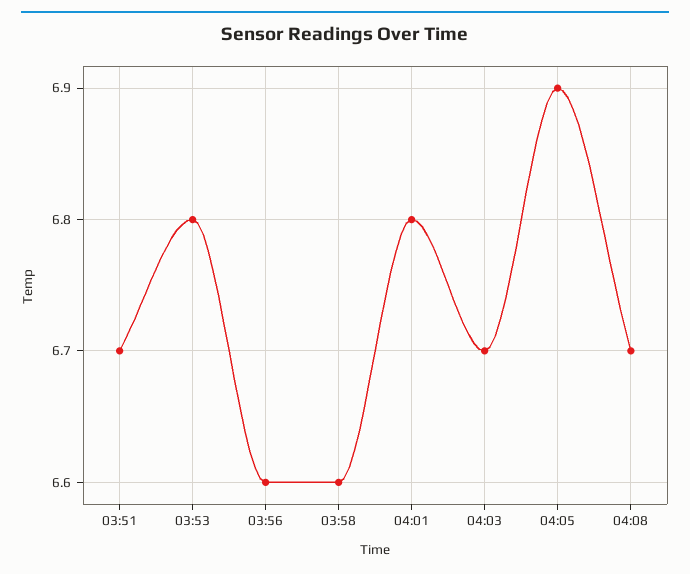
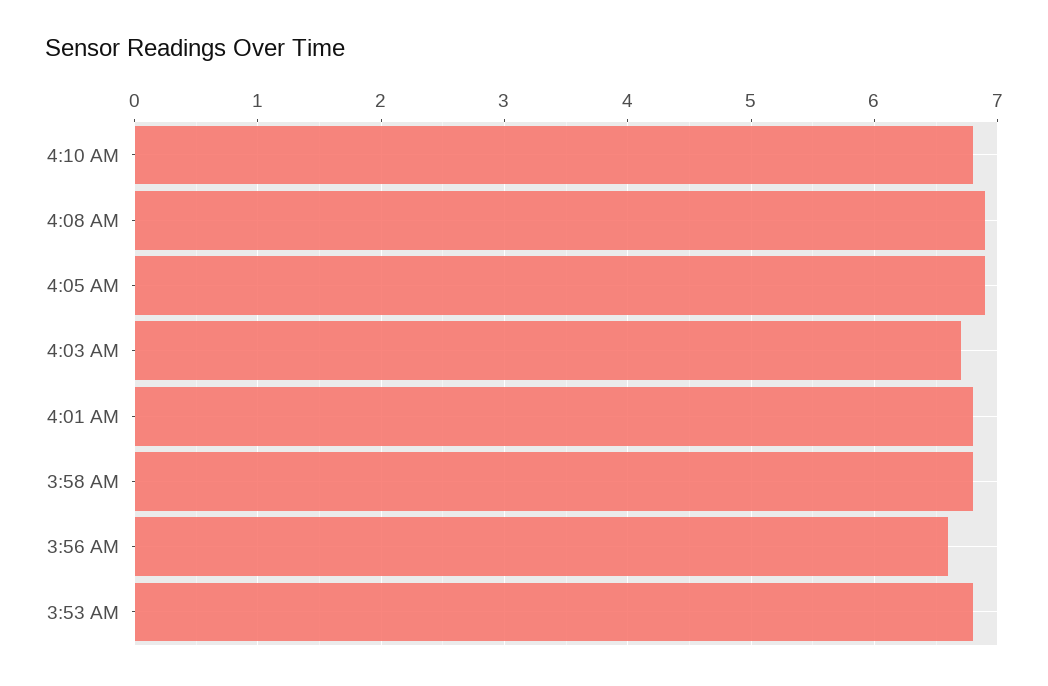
03:51: 6.7 -> none
03:58: 6.6 -> 6.8
04:08: 6.7 -> 6.9
4:10 AM: none -> 6.8

